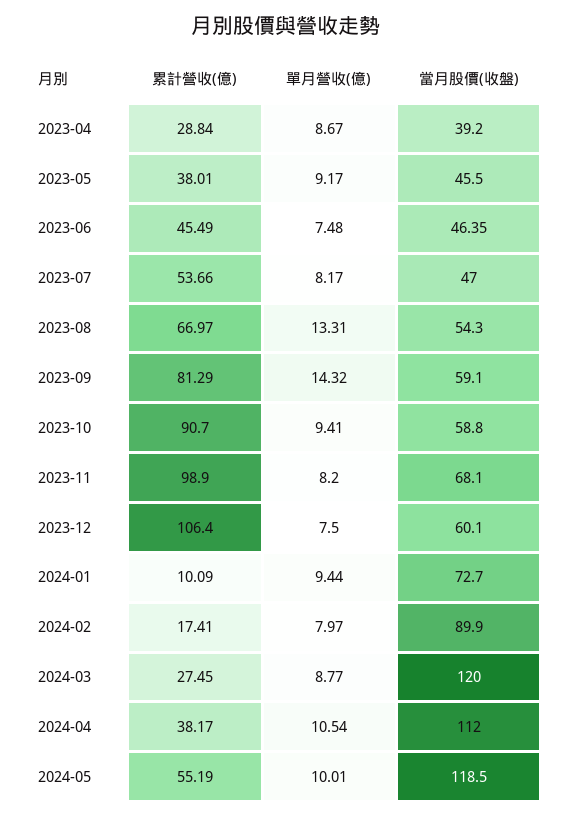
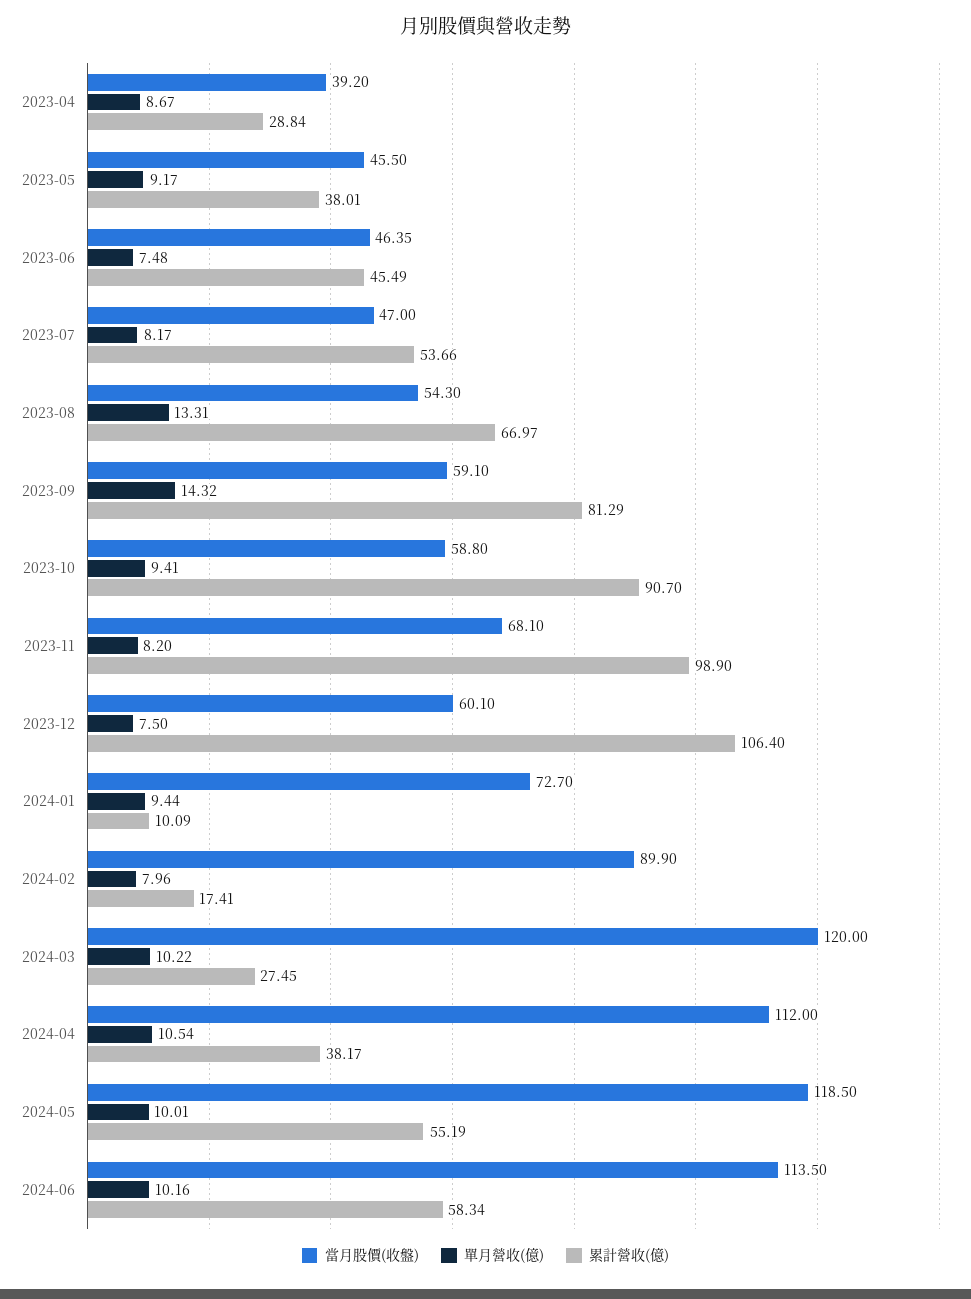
單月營收(億), 2024-02: 7.97 -> 7.96
單月營收(億), 2024-03: 8.77 -> 10.22
當月股價(收盤), 2024-06: none -> 113.5
單月營收(億), 2024-06: none -> 10.16
累計營收(億), 2024-06: none -> 58.34

